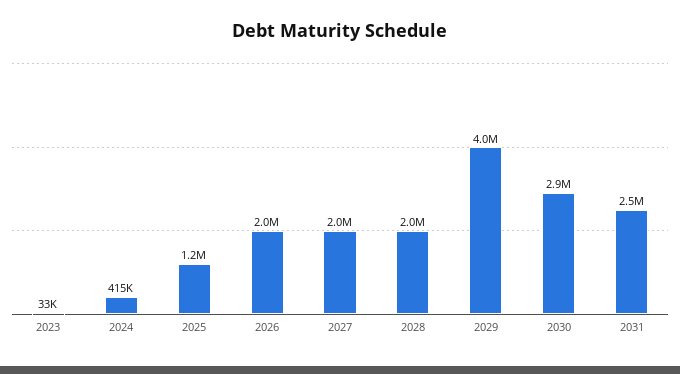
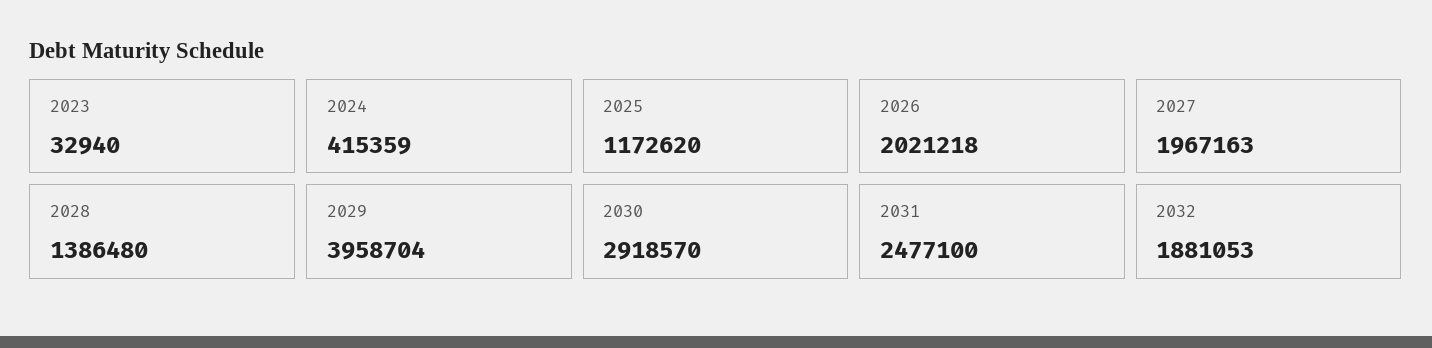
2028: 2000000 -> 1386480
2032: none -> 1881053

